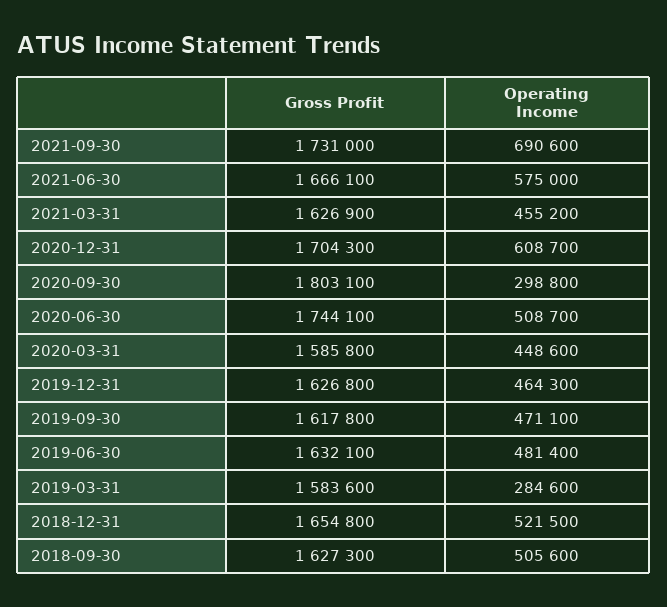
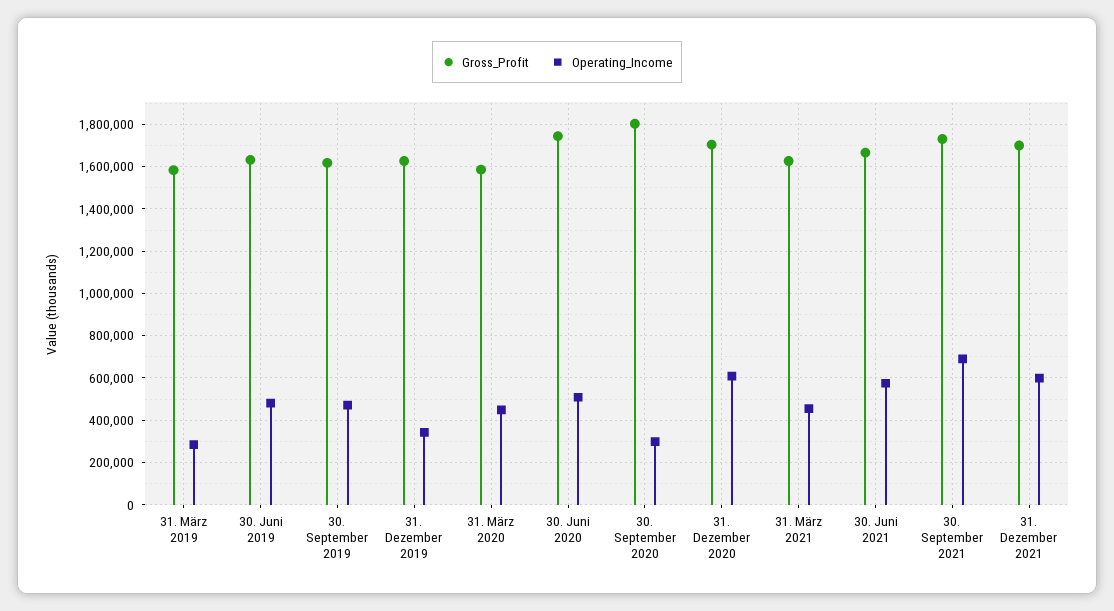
Operating Income, 2019-12-31: 464300 -> 350000
Gross Profit, 2018-12-31: 1654800 -> none
Operating Income, 2018-12-31: 521500 -> none
Gross Profit, 2018-09-30: 1627300 -> none
Operating Income, 2018-09-30: 505600 -> none
Gross Profit, 31. Dezember 2021: none -> 1700000
Operating Income, 31. Dezember 2021: none -> 600000

